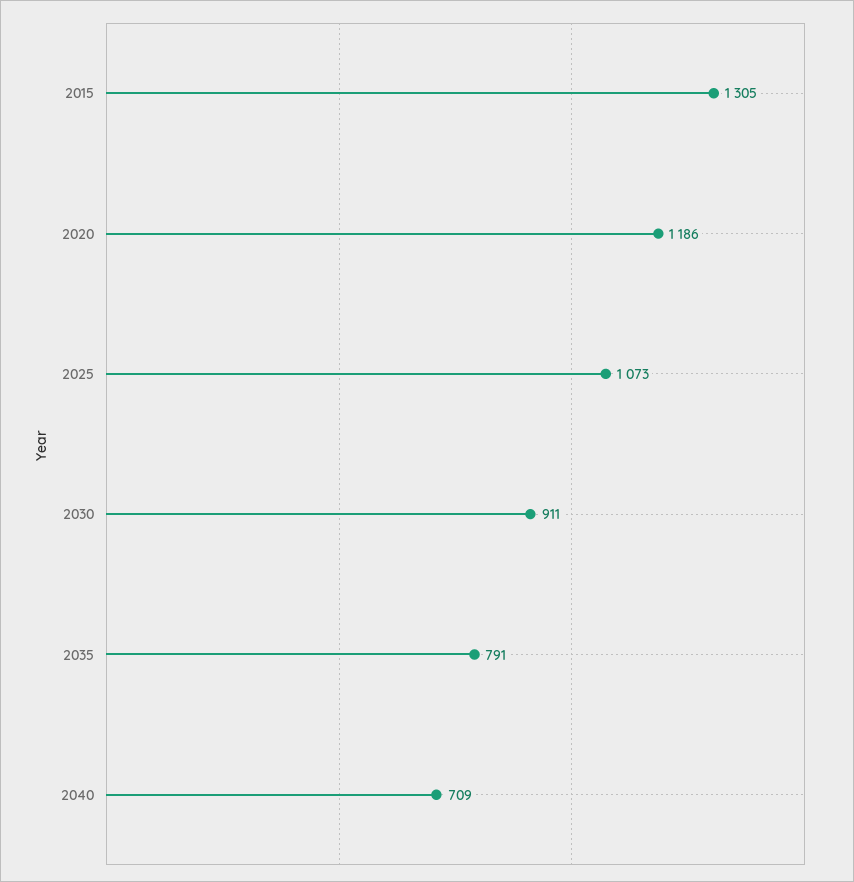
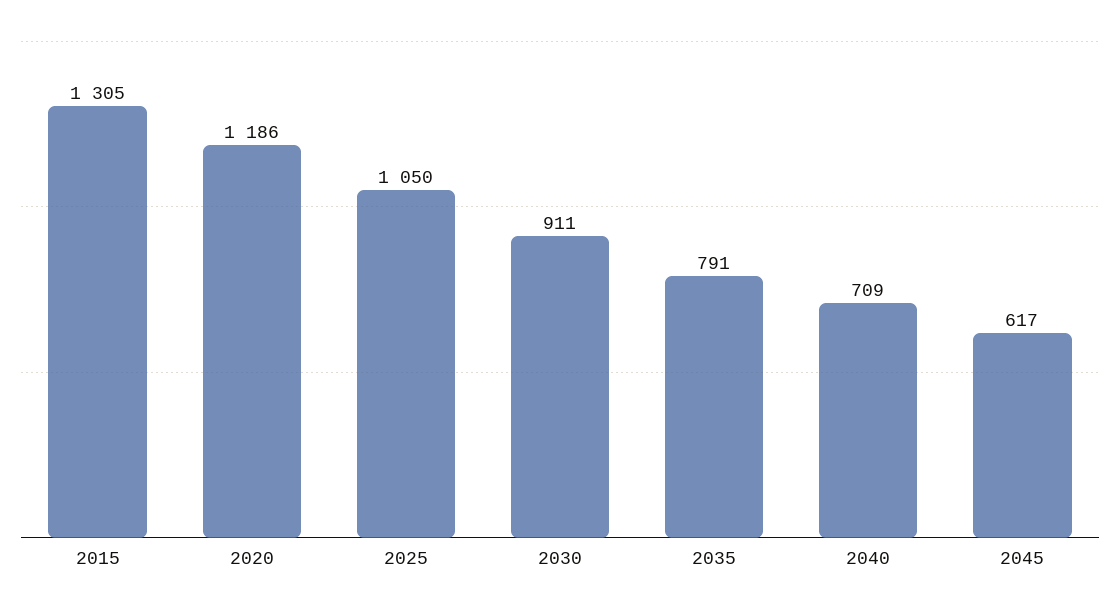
2025: 1073 -> 1050
2045: none -> 617

